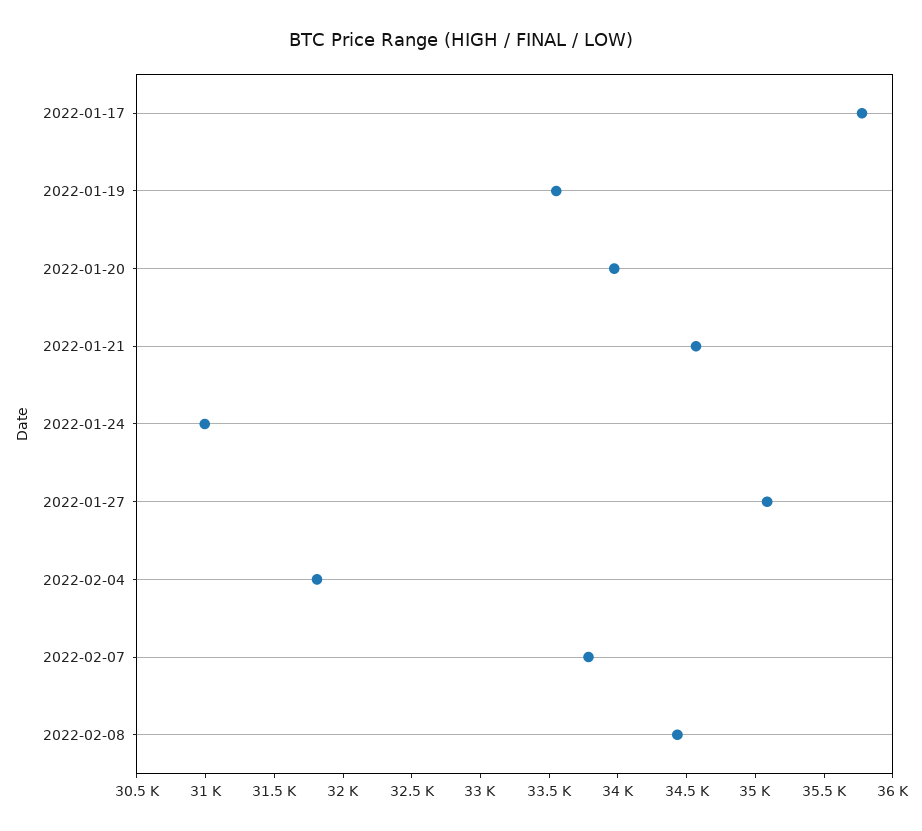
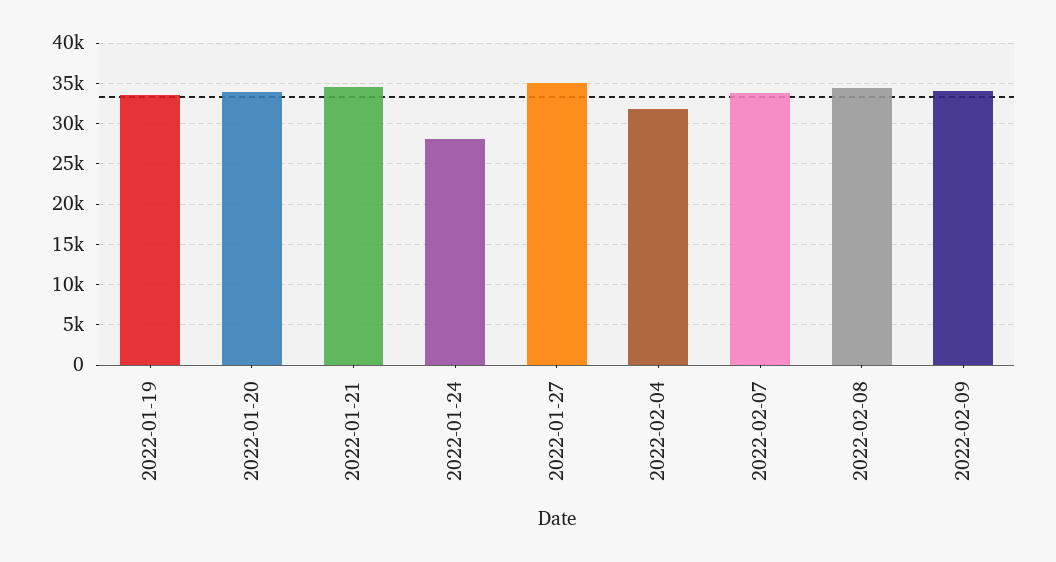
2022-01-17: 35800 -> none
2022-01-24: 31000 -> 28000
2022-02-09: none -> 34000

